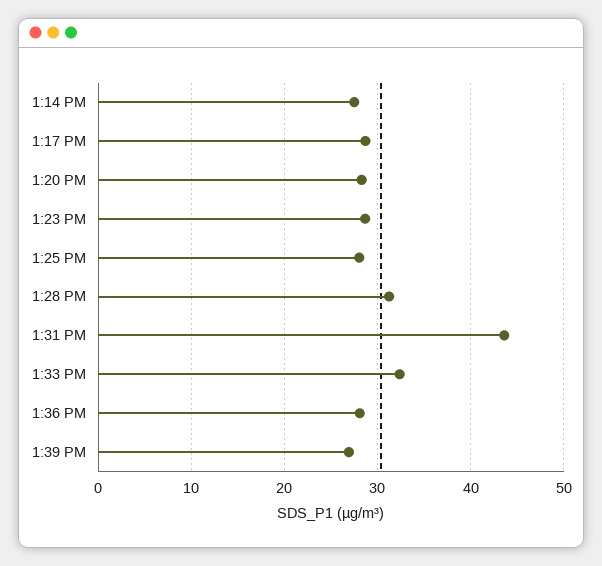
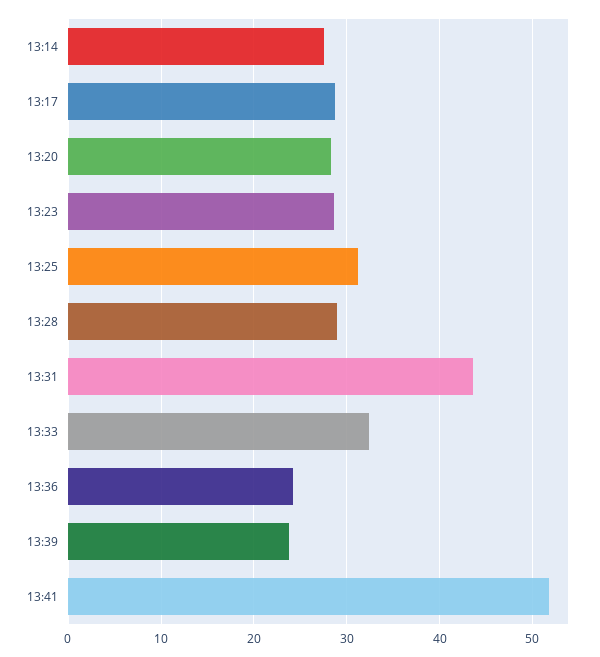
1:25 PM: 28 -> 31
1:28 PM: 31 -> 29
1:36 PM: 28 -> 24
1:39 PM: 27 -> 24
13:41: none -> 52

